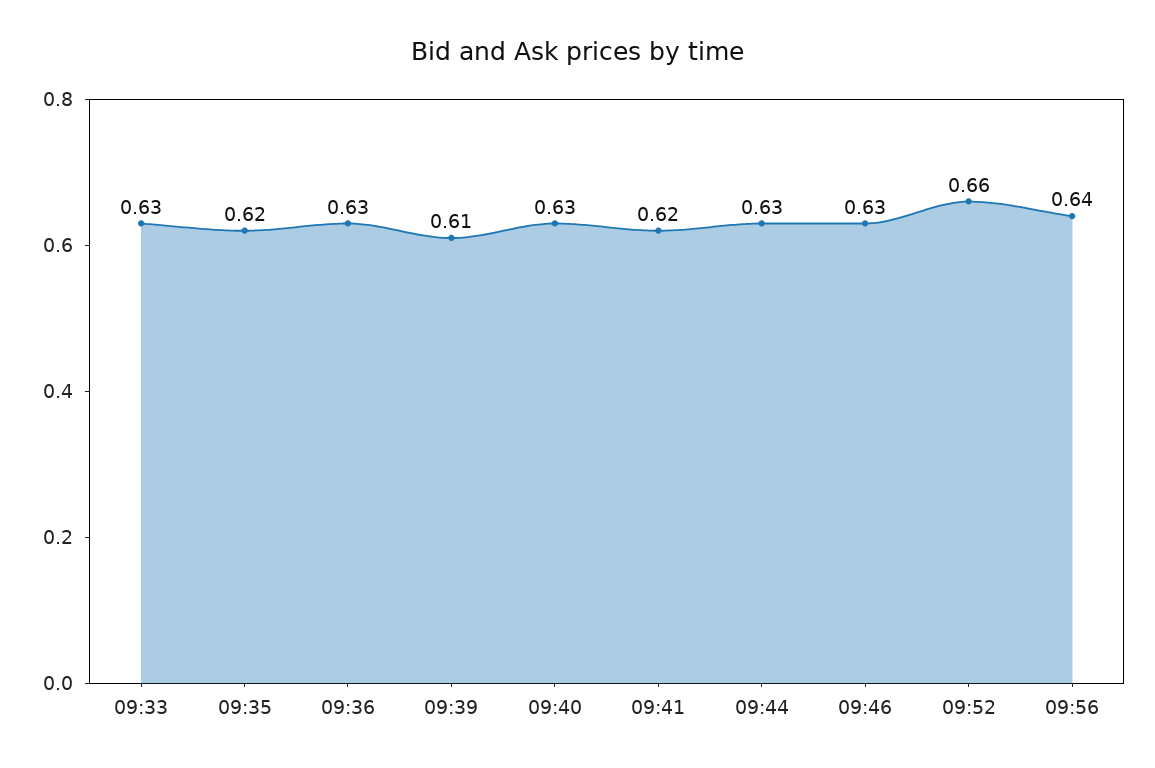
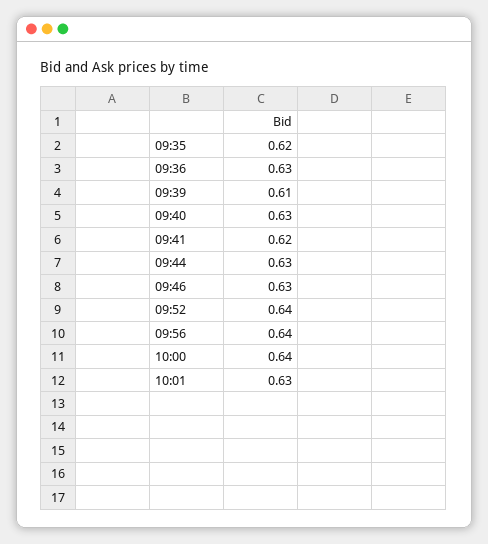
09:33: 0.63 -> none
09:52: 0.66 -> 0.64
10:00: none -> 0.64
10:01: none -> 0.63

